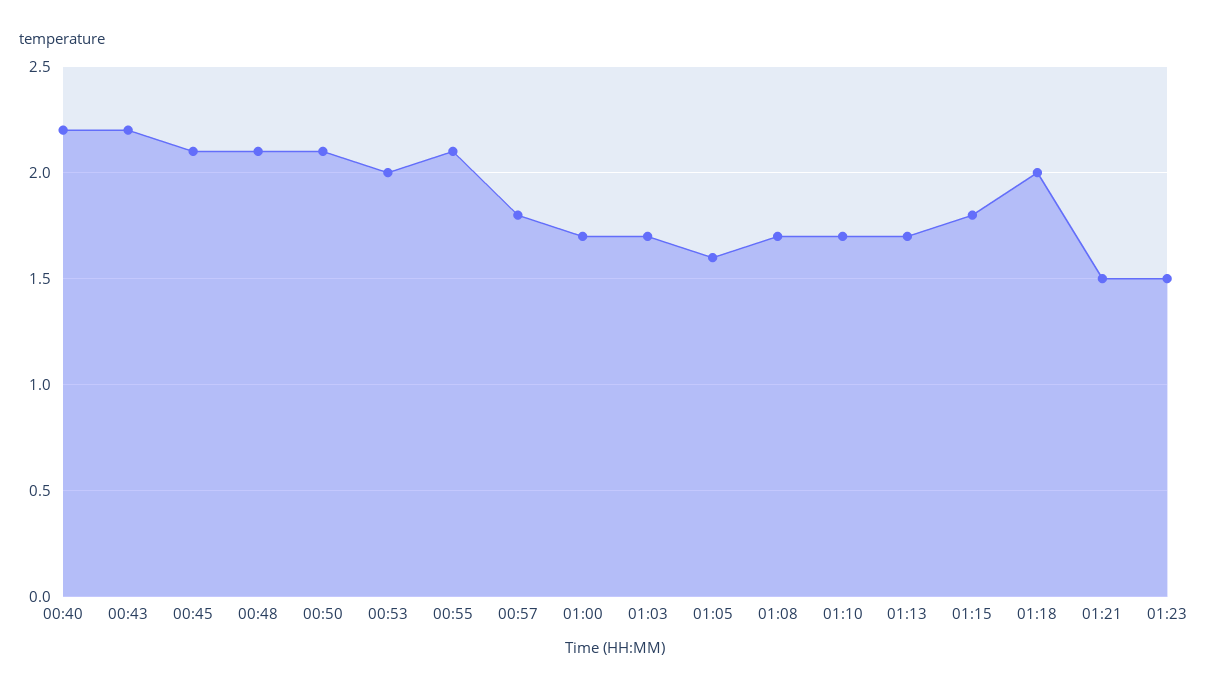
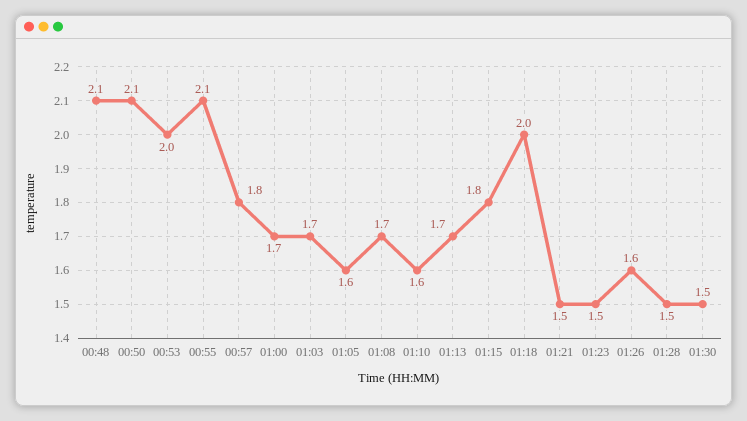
00:40: 2.2 -> none
00:43: 2.2 -> none
00:45: 2.1 -> none
01:10: 1.7 -> 1.6
01:26: none -> 1.6
01:28: none -> 1.5
01:30: none -> 1.5

